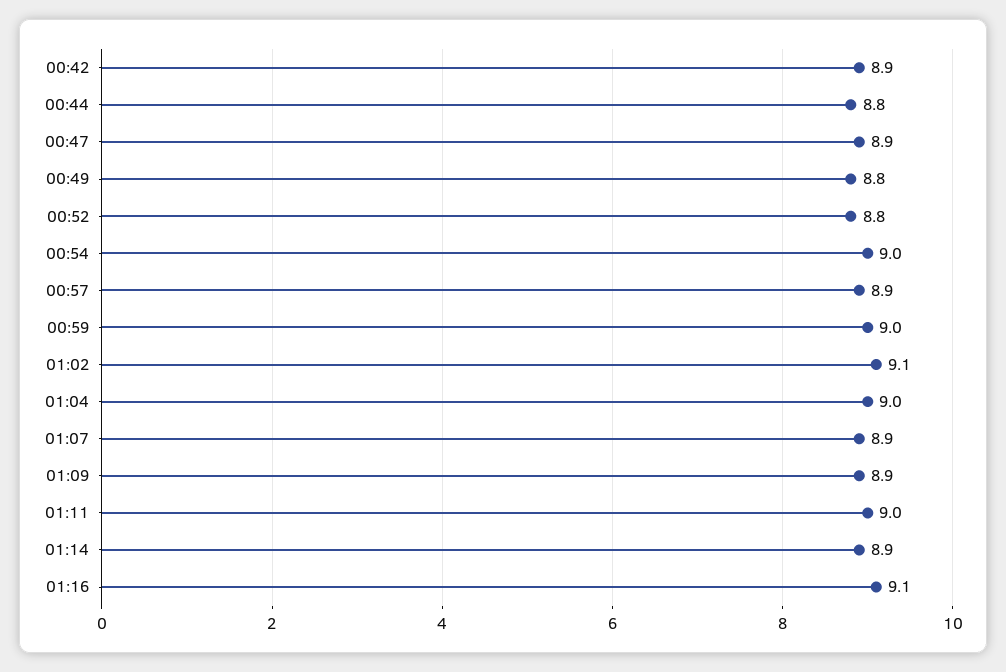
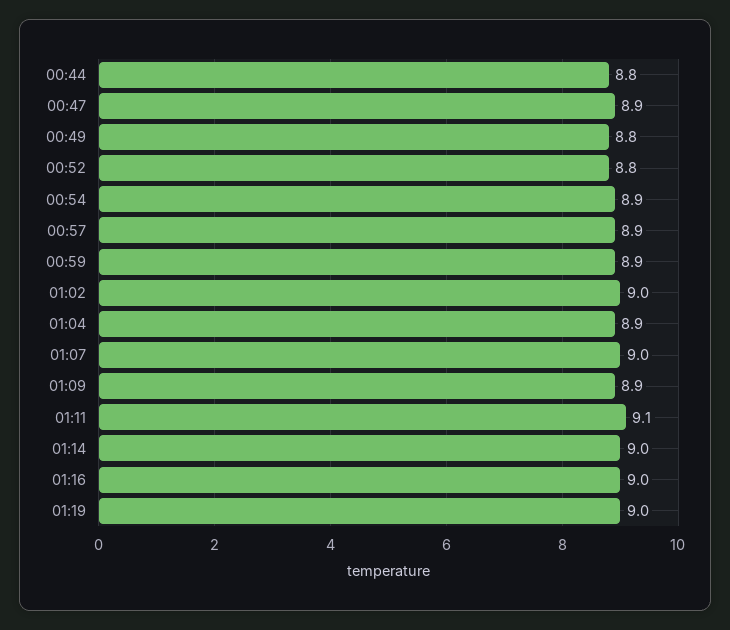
00:42: 8.9 -> none
00:54: 9 -> 8.9
00:59: 9 -> 8.9
01:02: 9.1 -> 9
01:04: 9 -> 8.9
01:07: 8.9 -> 9
01:11: 9 -> 9.1
01:14: 8.9 -> 9
01:16: 9.1 -> 9
01:19: none -> 9

